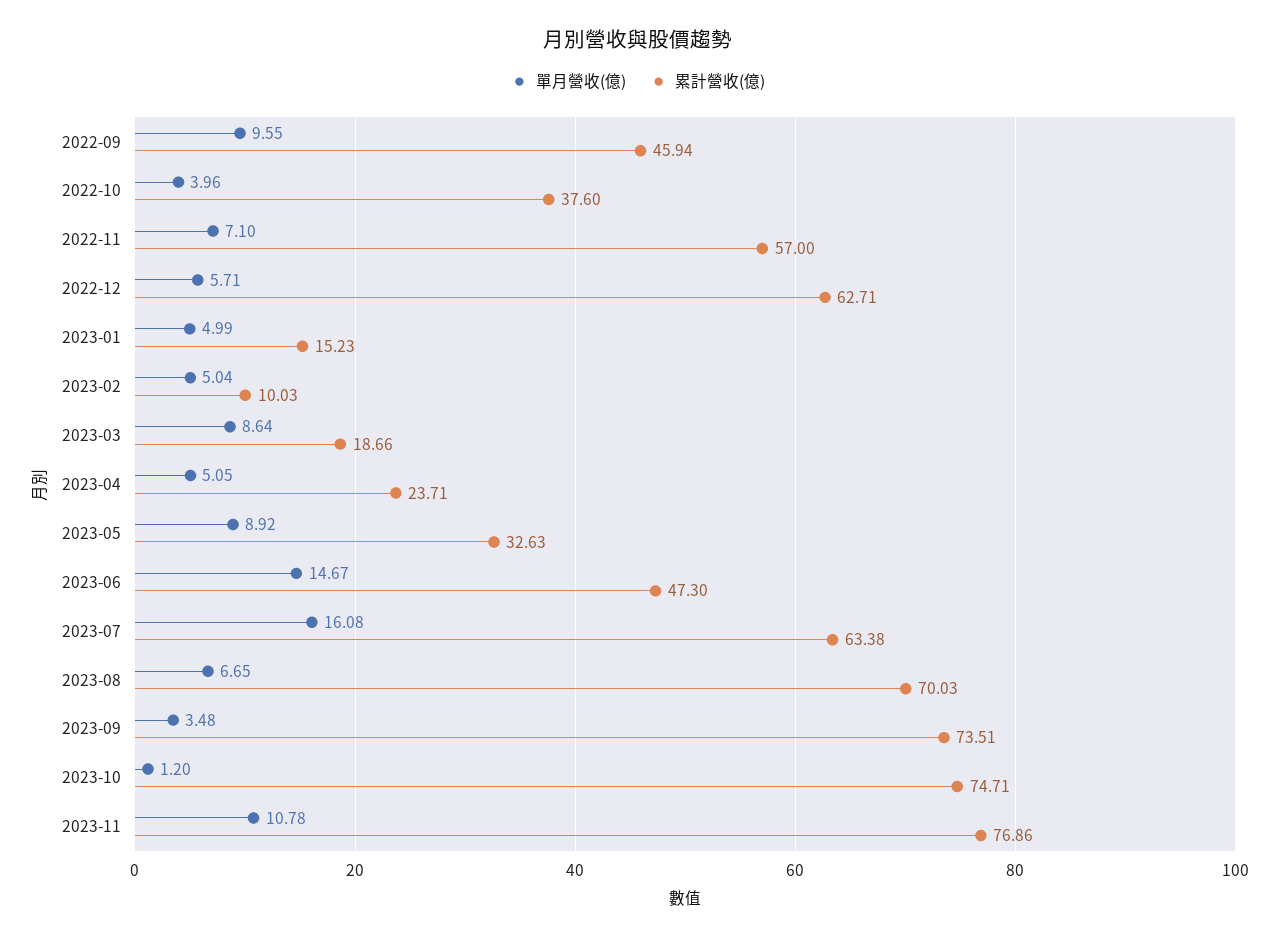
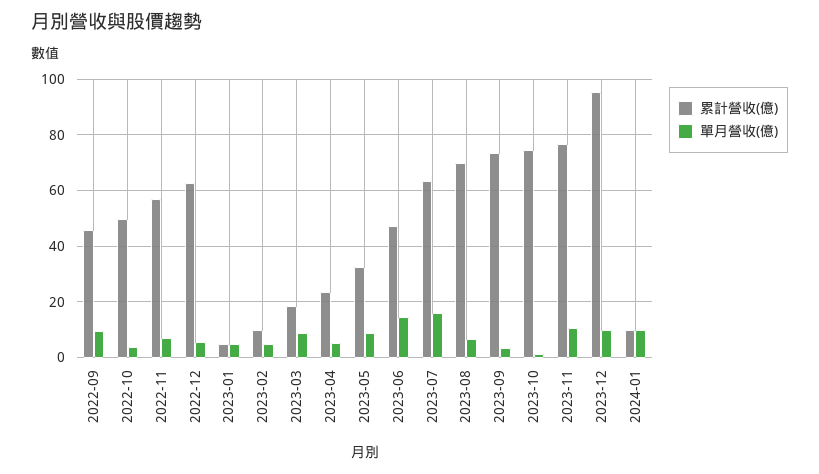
累計營收(億), 2022-10: 37.6 -> 50
累計營收(億), 2023-01: 15.23 -> 5
累計營收(億), 2023-12: none -> 95
單月營收(億), 2023-12: none -> 10
累計營收(億), 2024-01: none -> 10
單月營收(億), 2024-01: none -> 10

